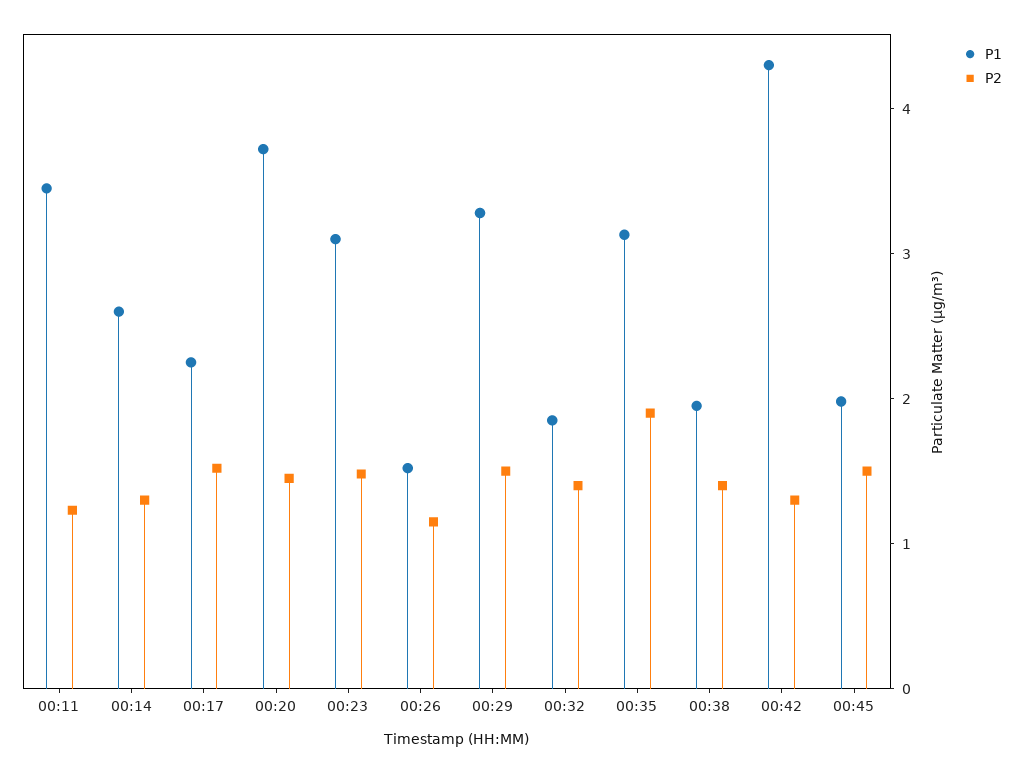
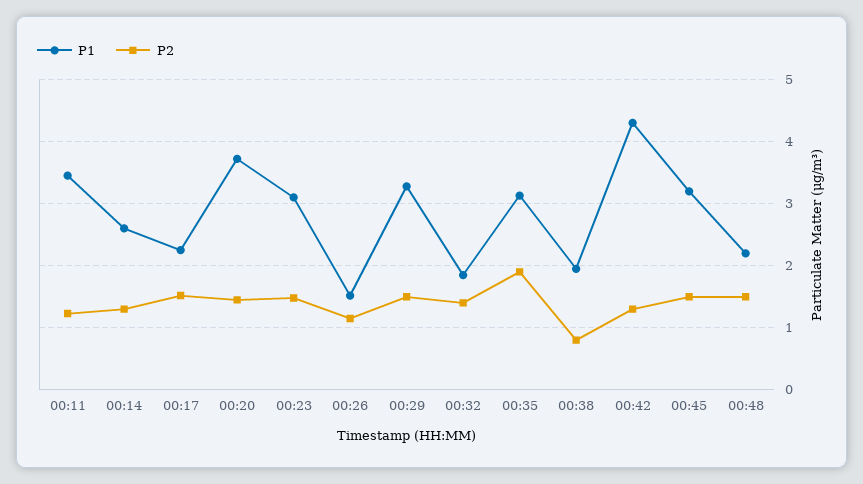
P2, 00:38: 1.4 -> 0.8
P1, 00:45: 2 -> 3.2
P1, 00:48: none -> 2.2
P2, 00:48: none -> 1.5

